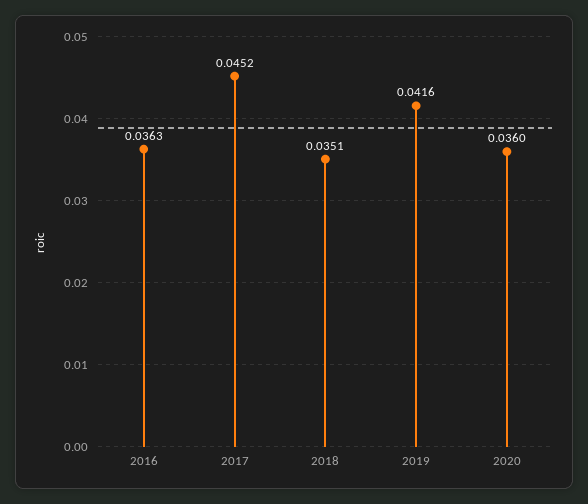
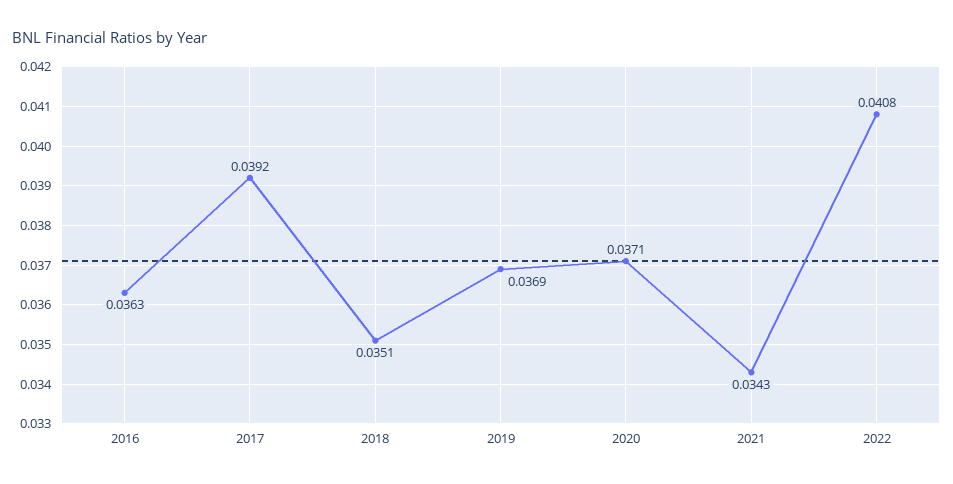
2017: 0.0452 -> 0.0392
2019: 0.0416 -> 0.0369
2020: 0.036 -> 0.0371
2021: none -> 0.0343
2022: none -> 0.0408

